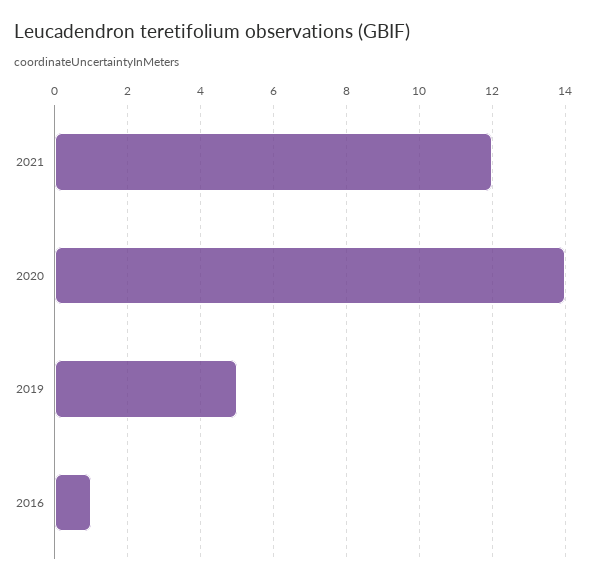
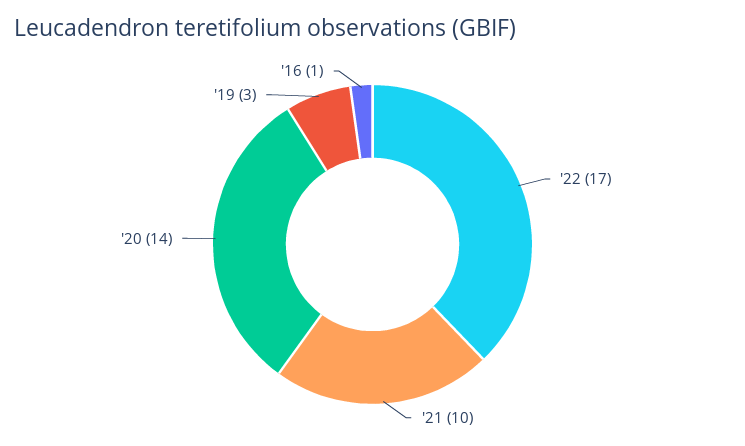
2021: 12 -> 10
2019: 5 -> 3
'22: none -> 17

